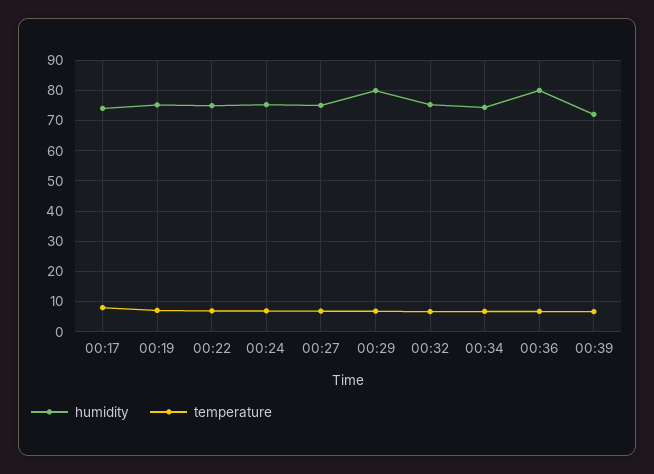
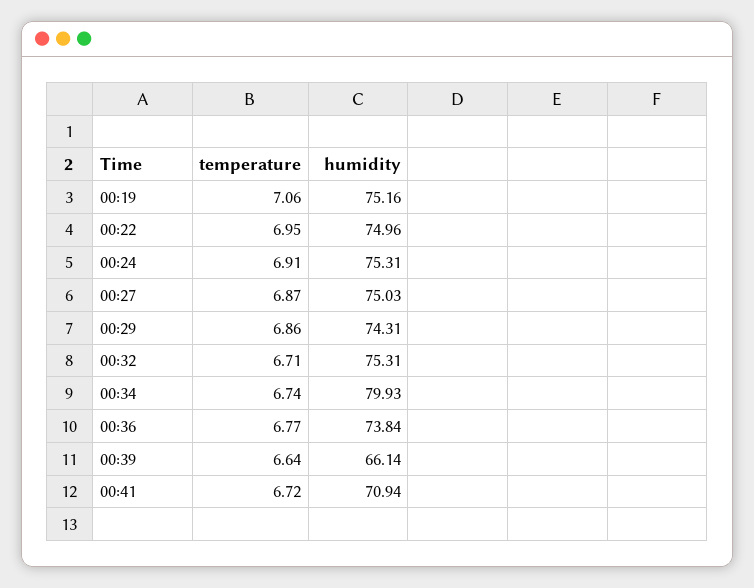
humidity, 00:17: 74 -> none
temperature, 00:17: 8 -> none
humidity, 00:29: 80 -> 74.31
humidity, 00:34: 74 -> 79.93
humidity, 00:36: 80 -> 73.84
humidity, 00:39: 72 -> 66.14
temperature, 00:41: none -> 6.72
humidity, 00:41: none -> 70.94

